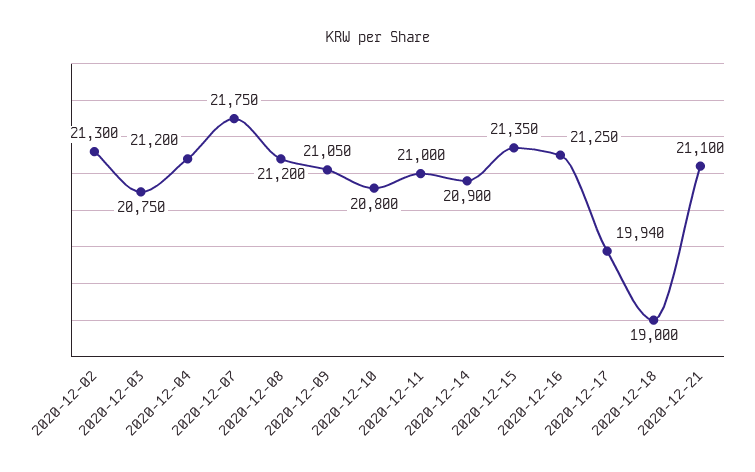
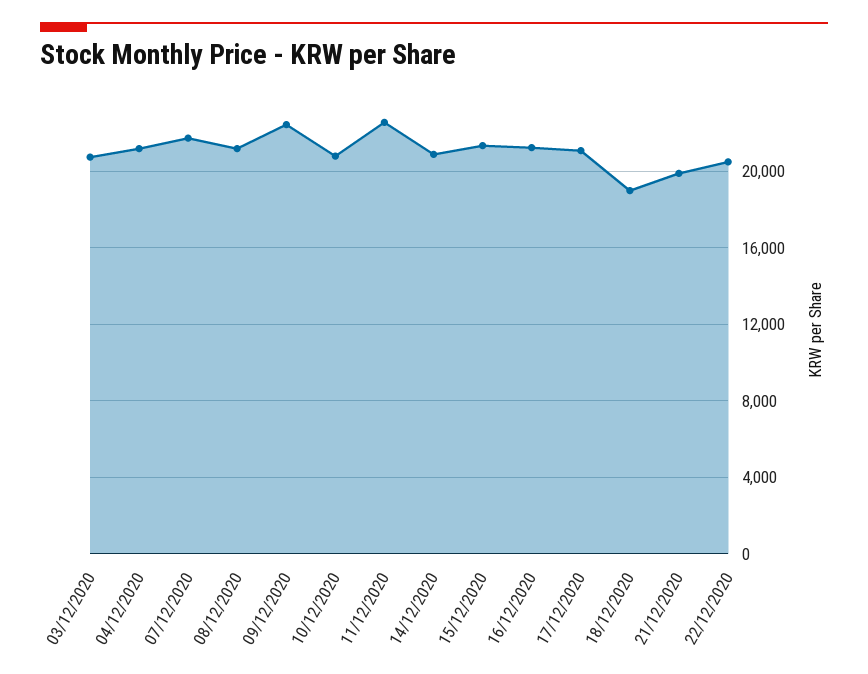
2020-12-02: 21300 -> none
2020-12-09: 21050 -> 22500
2020-12-11: 21000 -> 22500
2020-12-17: 19940 -> 21000
2020-12-21: 21100 -> 20000
22/12/2020: none -> 20500

